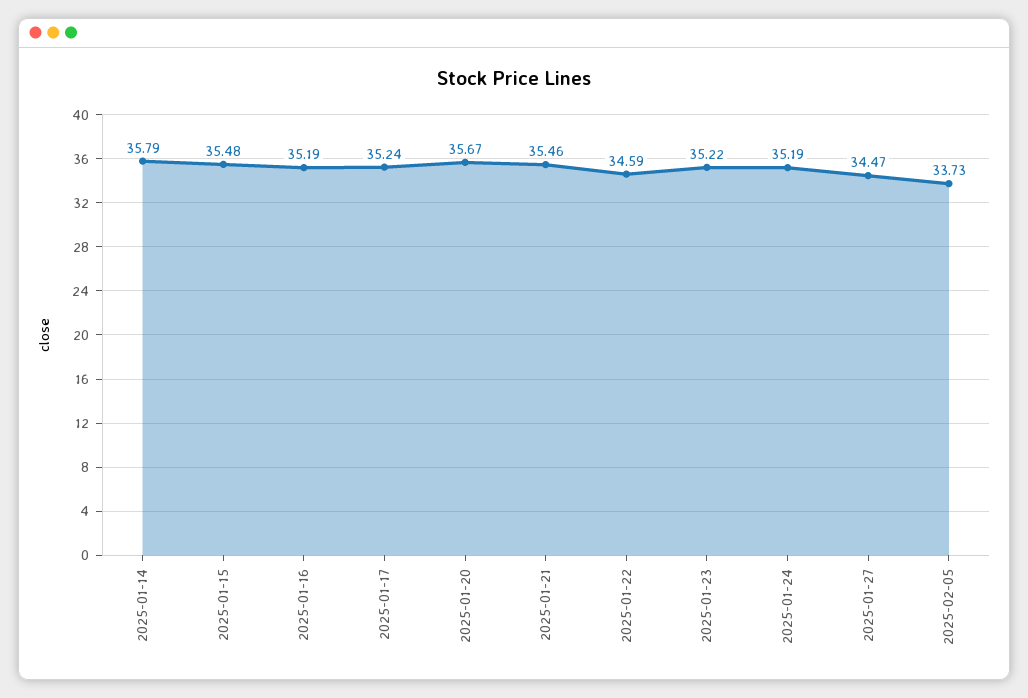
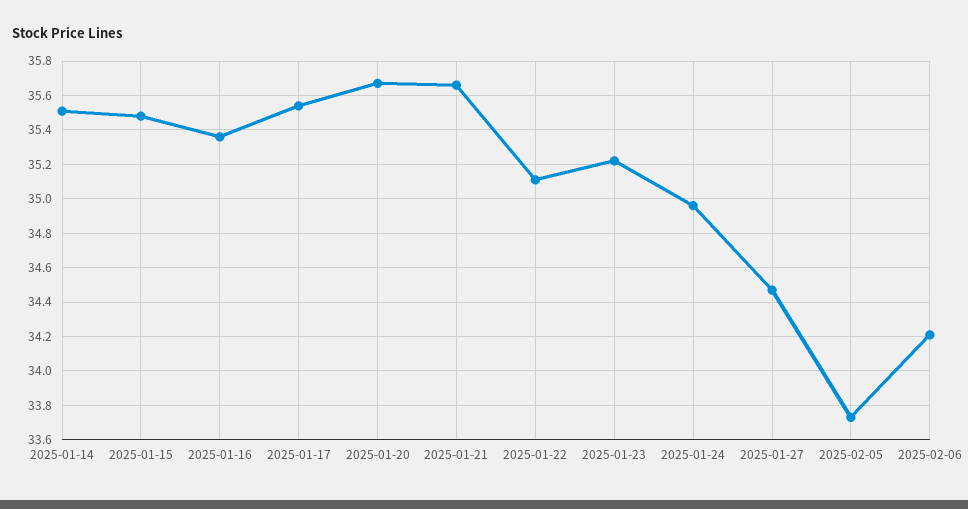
2025-01-14: 35.79 -> 35.5
2025-01-16: 35.19 -> 35.35
2025-01-17: 35.24 -> 35.55
2025-01-21: 35.46 -> 35.65
2025-01-22: 34.59 -> 35.1
2025-01-24: 35.19 -> 34.95
2025-02-06: none -> 34.2

